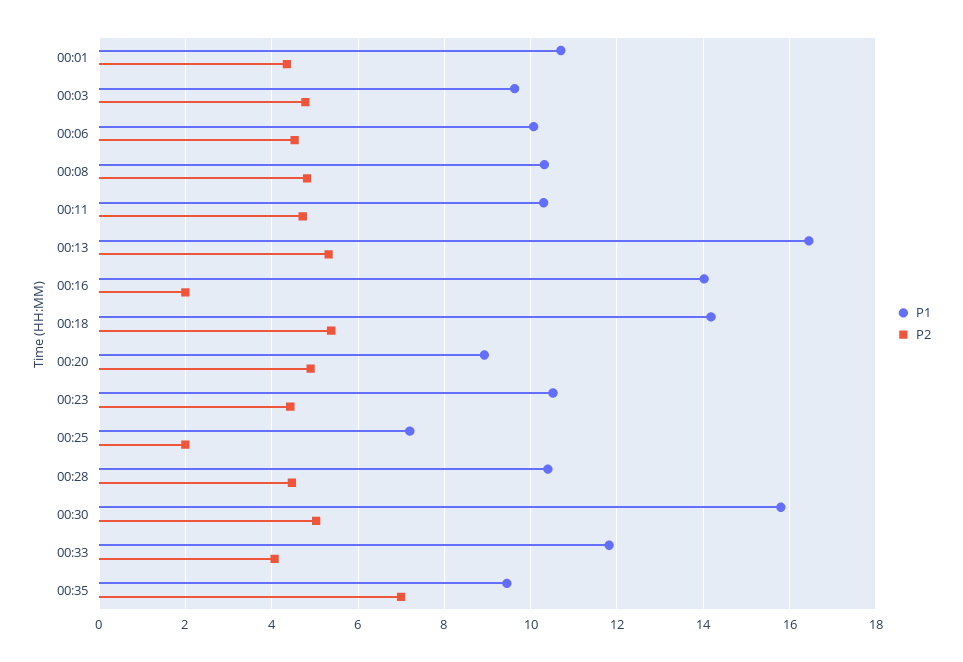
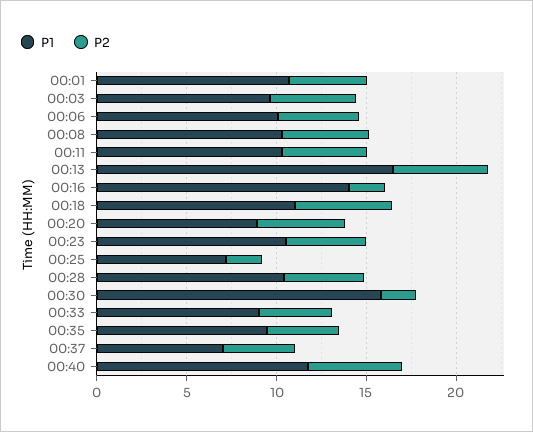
P1, 00:18: 14.2 -> 11
P2, 00:30: 5 -> 2
P1, 00:33: 11.8 -> 9
P2, 00:35: 7 -> 4
P1, 00:37: none -> 7
P2, 00:37: none -> 4
P1, 00:40: none -> 12
P2, 00:40: none -> 5

